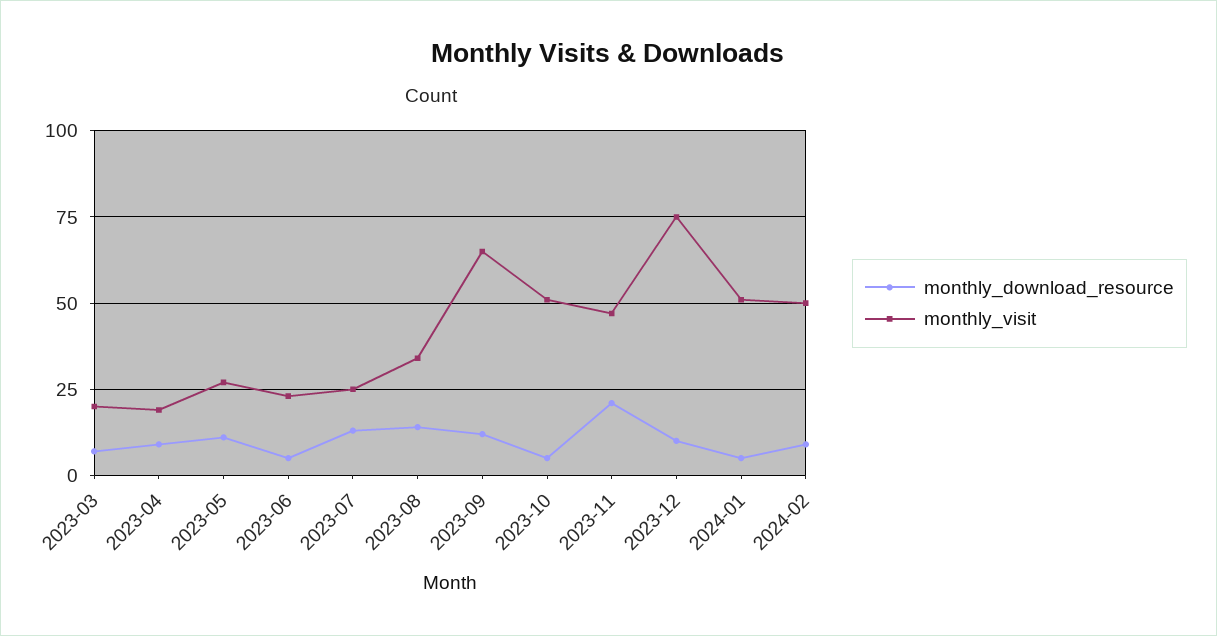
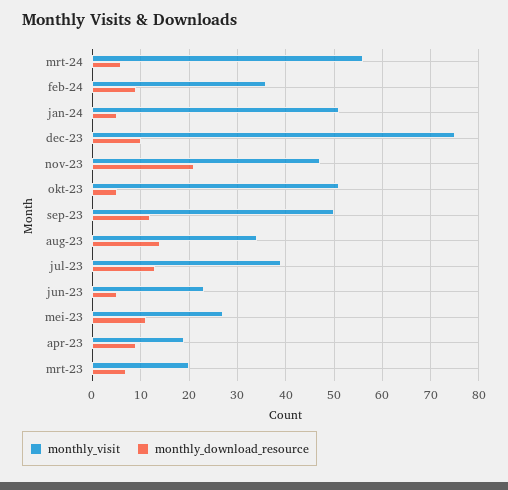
monthly_visit, 2023-07: 25 -> 40
monthly_visit, 2023-09: 65 -> 50
monthly_visit, 2024-02: 50 -> 35
monthly_visit, mrt-24: none -> 55
monthly_download_resource, mrt-24: none -> 5

